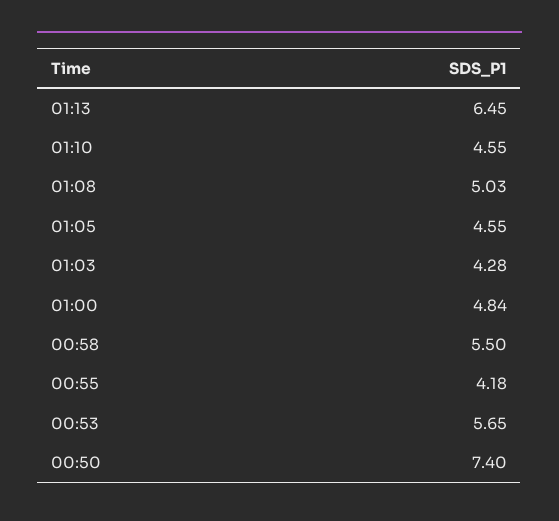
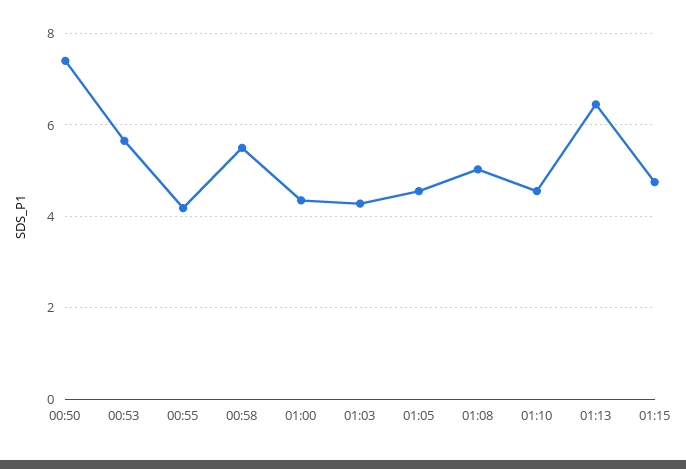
01:00: 4.84 -> 4.4
01:15: none -> 4.8

